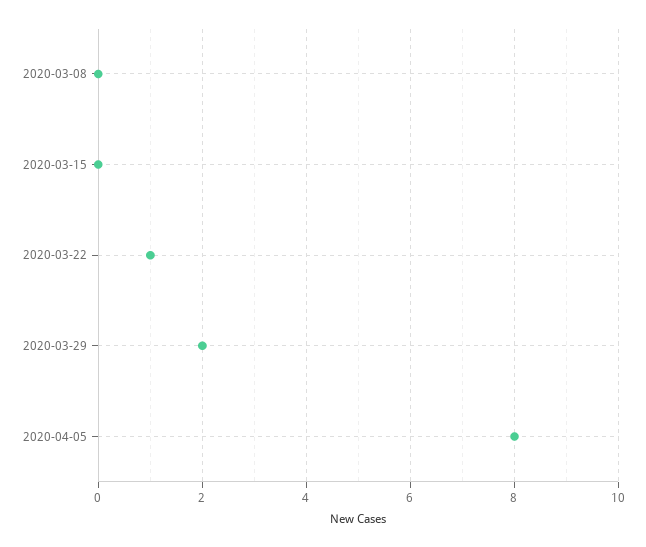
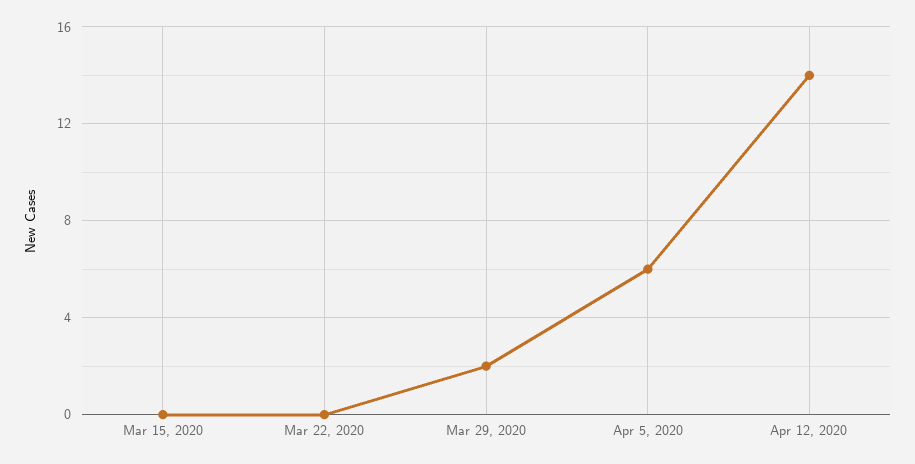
2020-03-08: 0 -> none
2020-03-22: 1 -> 0
2020-04-05: 8 -> 6
Apr 12, 2020: none -> 14

